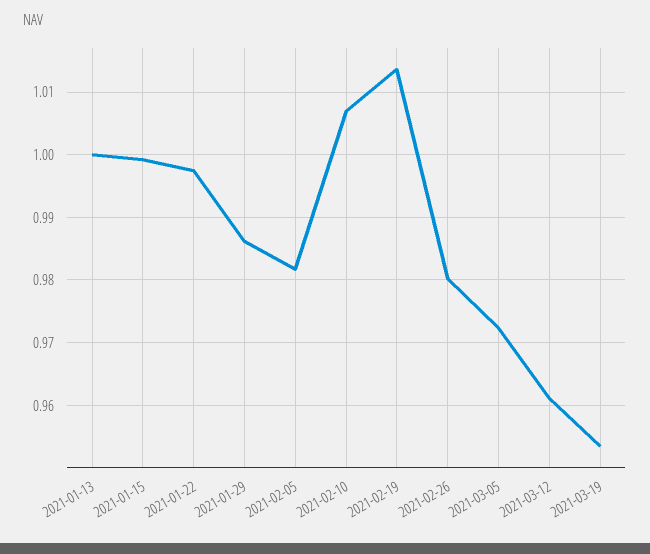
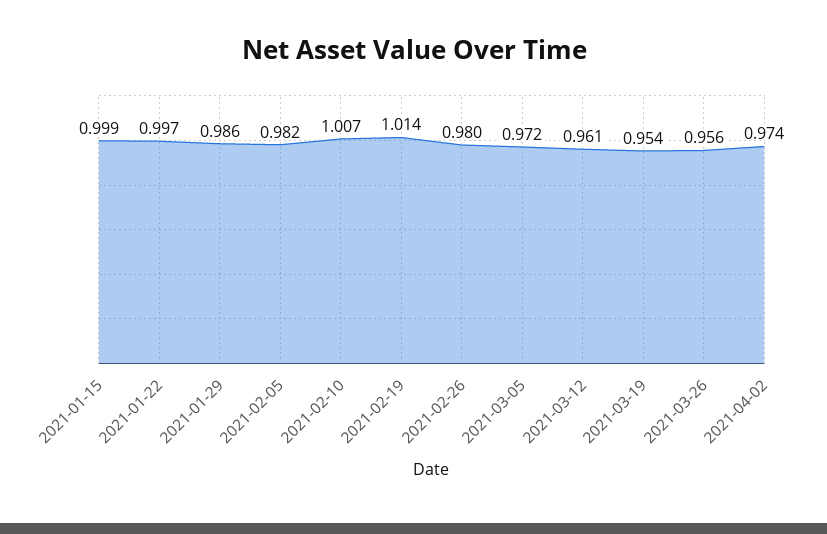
2021-01-13: 1 -> none
2021-03-26: none -> 0.956
2021-04-02: none -> 0.974

